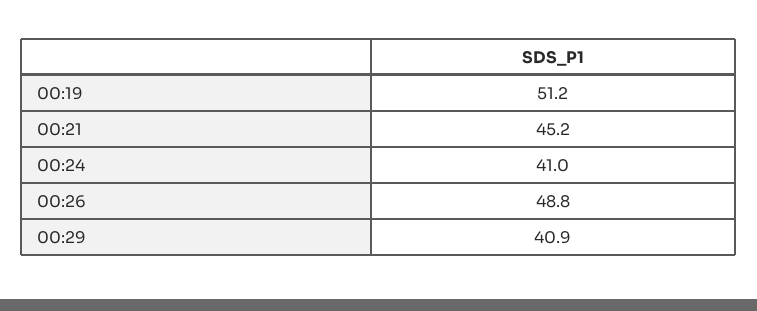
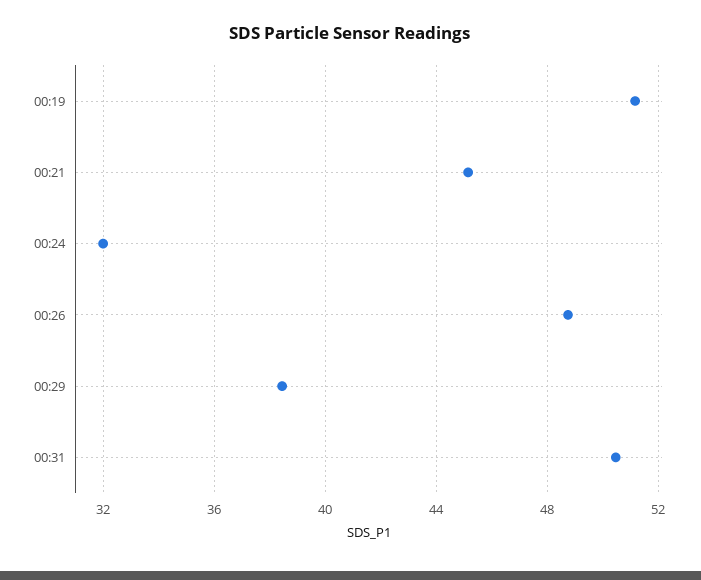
00:24: 41 -> 32
00:29: 40.9 -> 38.5
00:31: none -> 50.5

